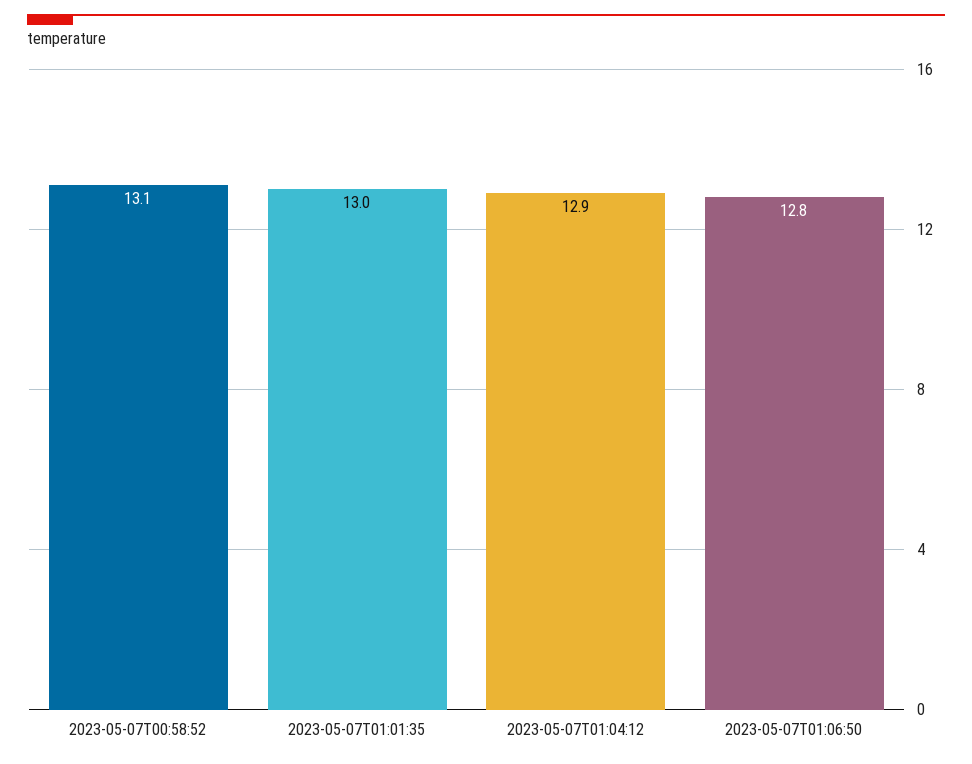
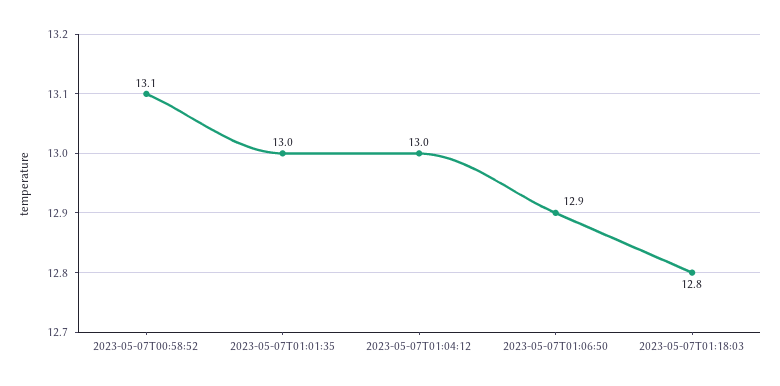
2023-05-07T01:04:12: 12.9 -> 13
2023-05-07T01:06:50: 12.8 -> 12.9
2023-05-07T01:18:03: none -> 12.8

